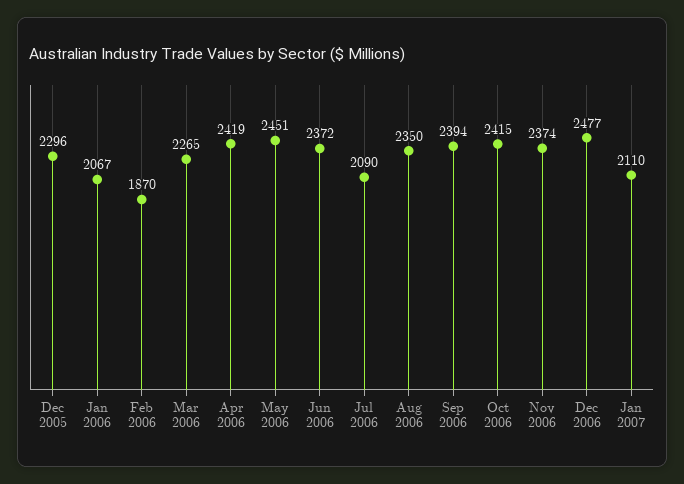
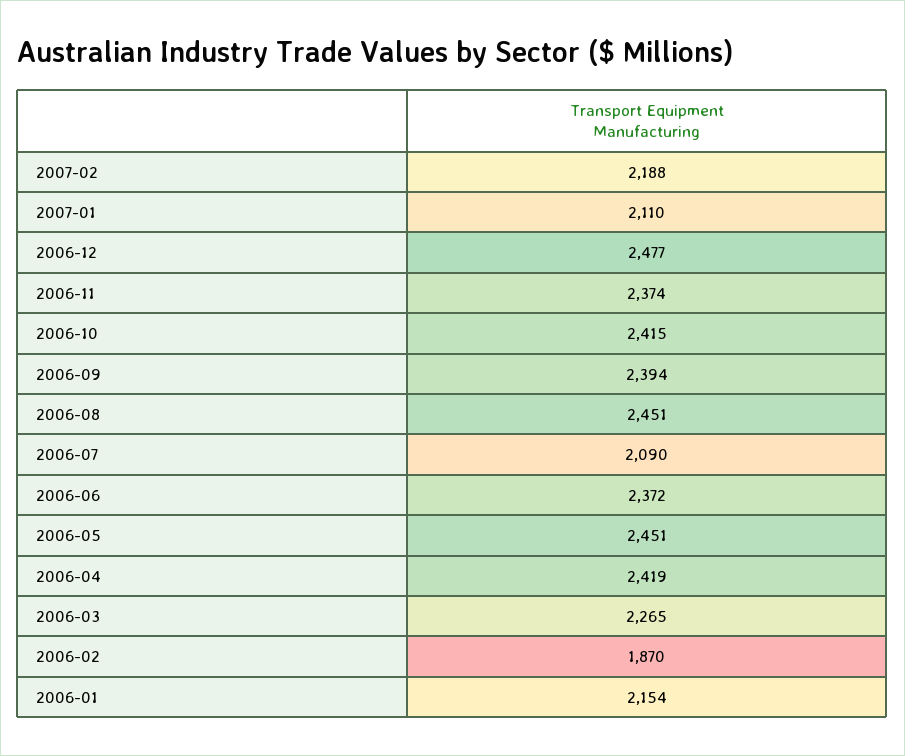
Dec 2005: 2296 -> none
Jan 2006: 2067 -> 2154
Aug 2006: 2350 -> 2451
2007-02: none -> 2188

